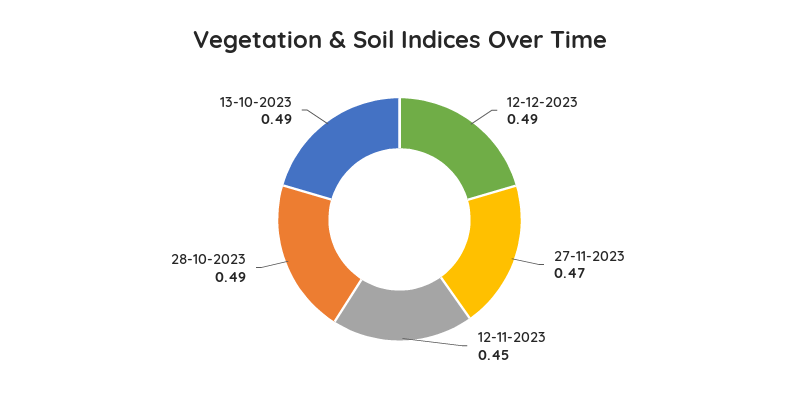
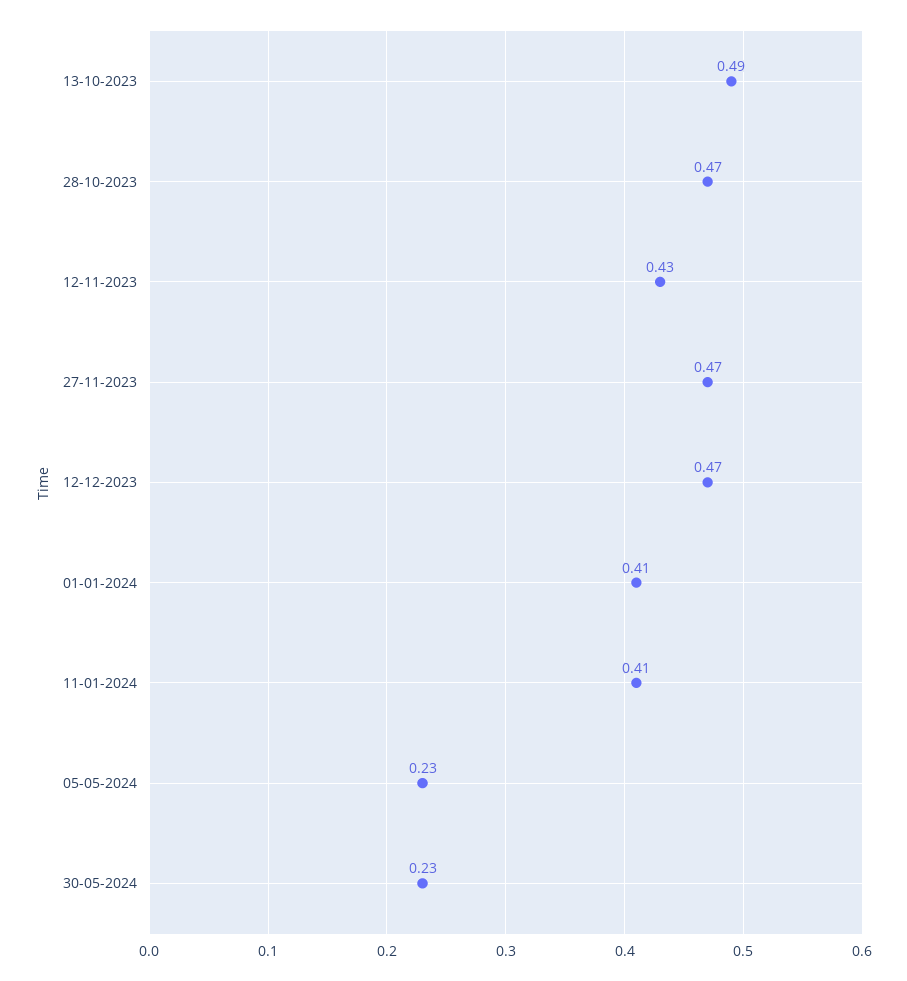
12-12-2023: 0.49 -> 0.47
12-11-2023: 0.45 -> 0.43
28-10-2023: 0.49 -> 0.47
01-01-2024: none -> 0.41
11-01-2024: none -> 0.41
05-05-2024: none -> 0.23
30-05-2024: none -> 0.23

